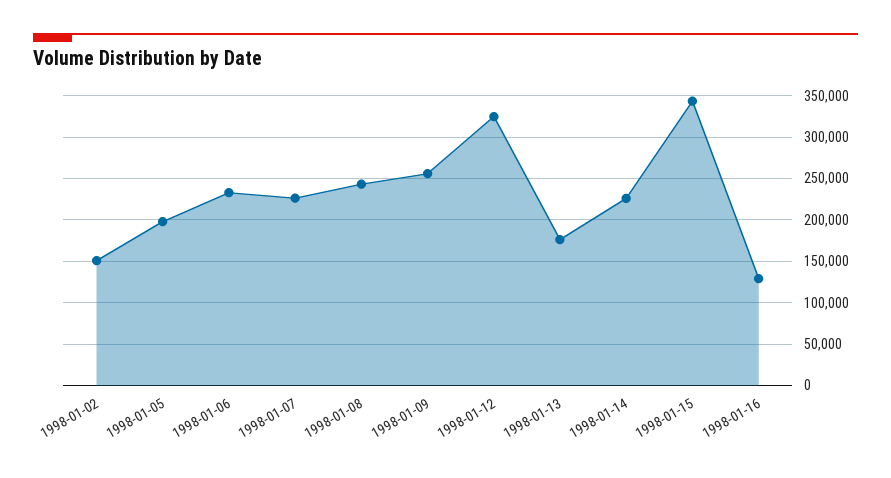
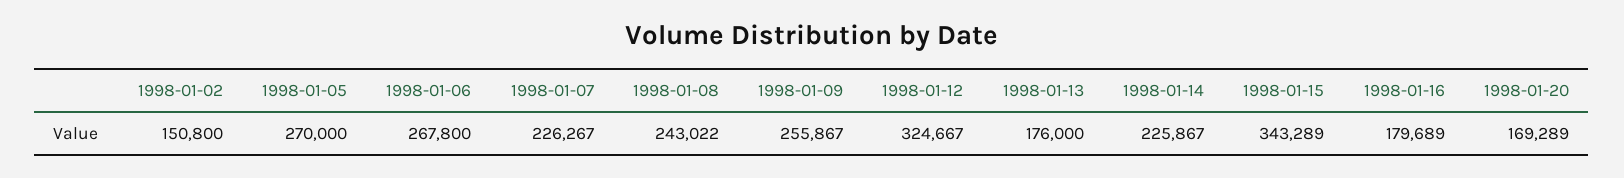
1998-01-05: 200000 -> 270000
1998-01-06: 230000 -> 267800
1998-01-16: 130000 -> 179689
1998-01-20: none -> 169289

